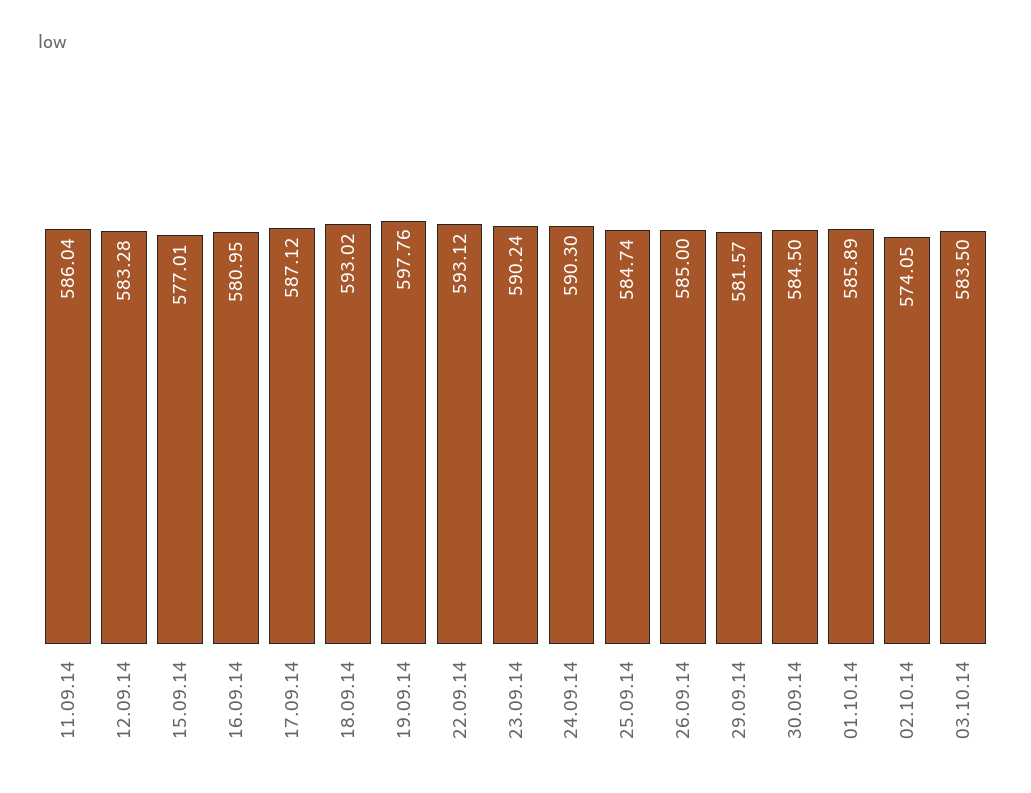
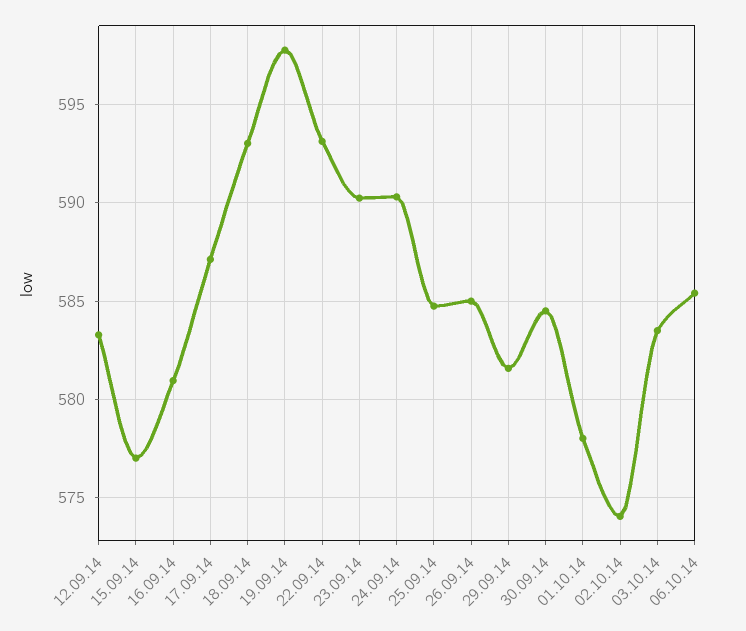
11.09.14: 586.04 -> none
01.10.14: 585.89 -> 578
06.10.14: none -> 585.5

